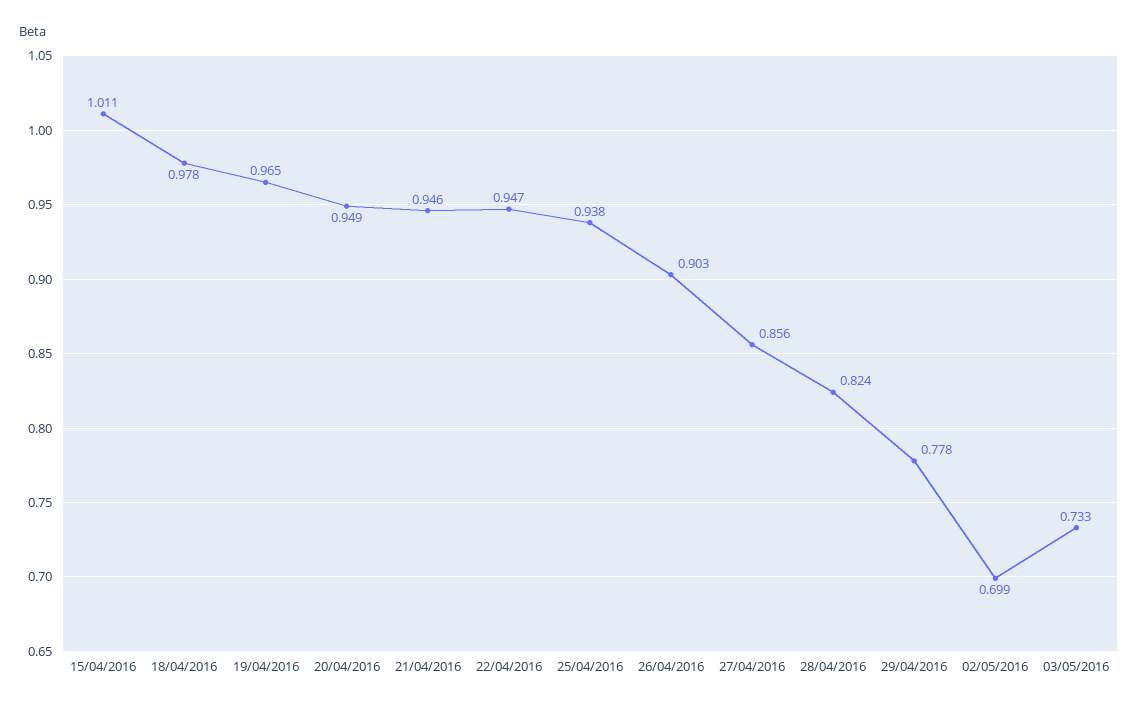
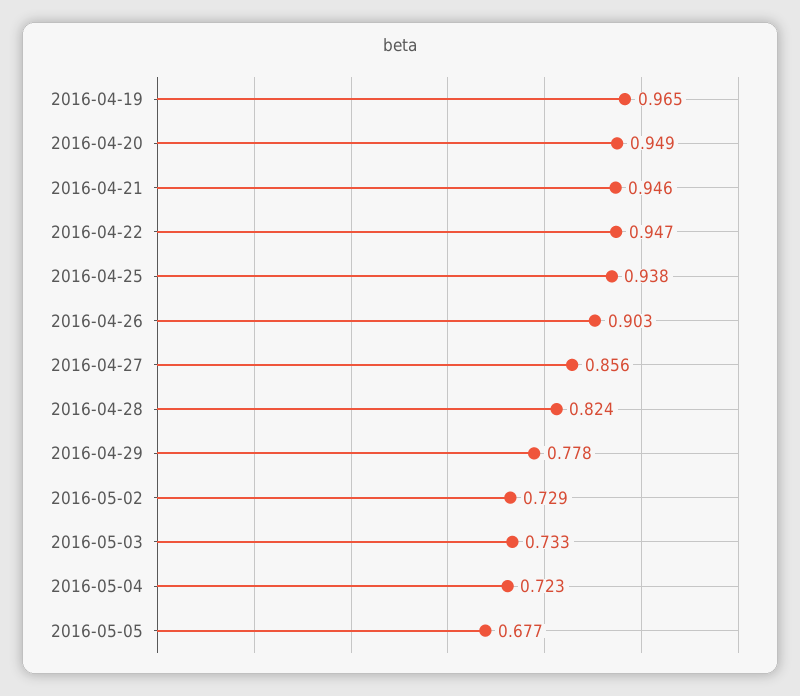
15/04/2016: 1.011 -> none
18/04/2016: 0.978 -> none
02/05/2016: 0.699 -> 0.729
2016-05-04: none -> 0.723
2016-05-05: none -> 0.677

